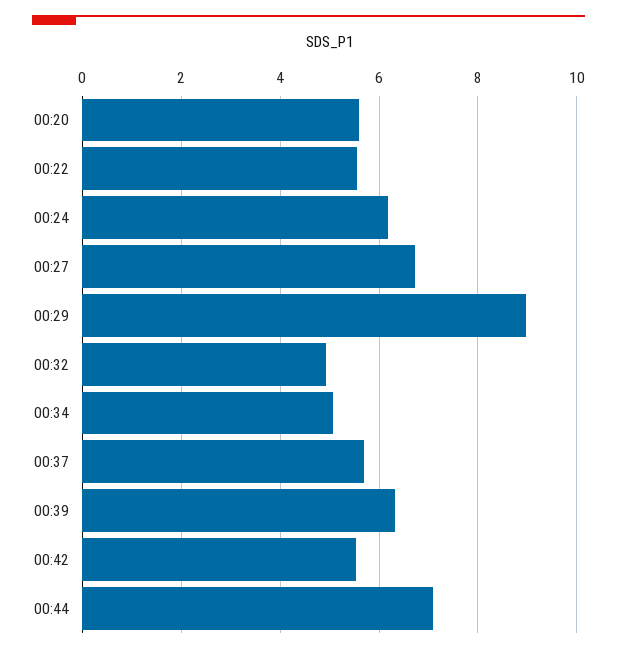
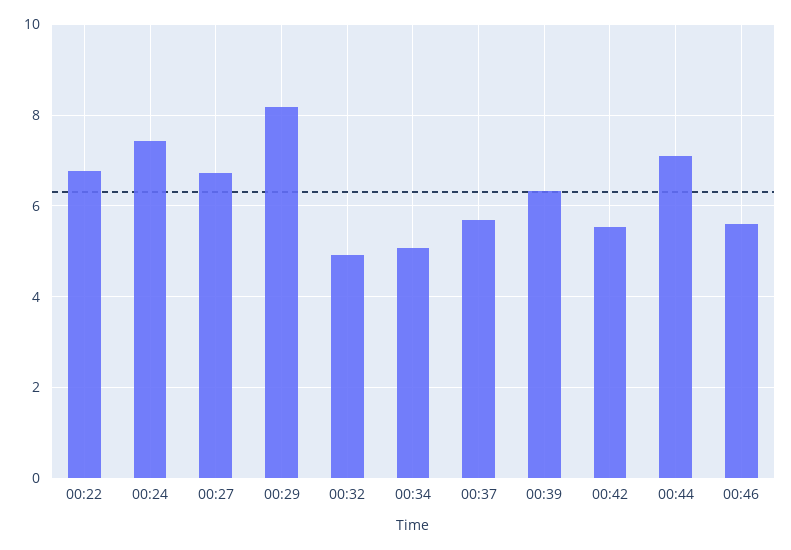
00:20: 5.6 -> none
00:22: 5.6 -> 6.8
00:24: 6.2 -> 7.4
00:29: 9 -> 8.2
00:46: none -> 5.6

